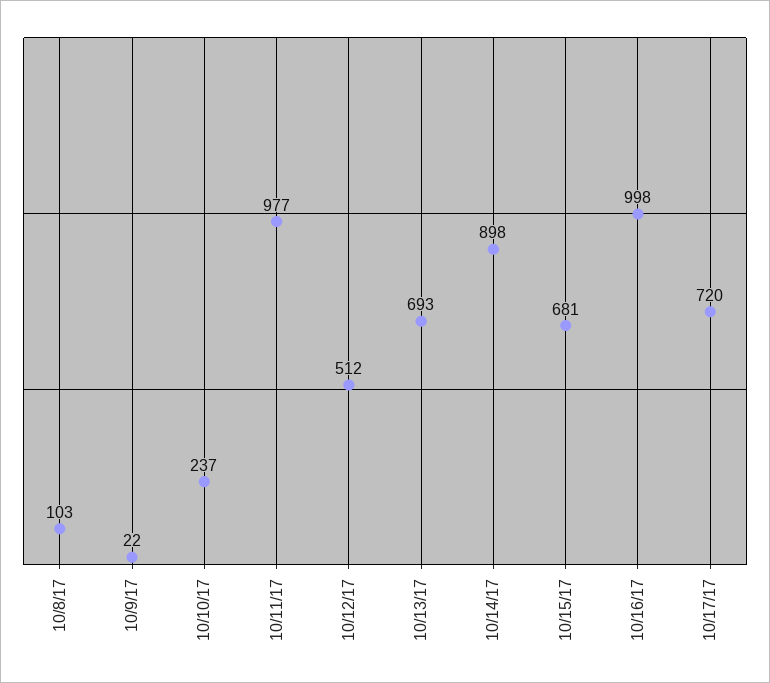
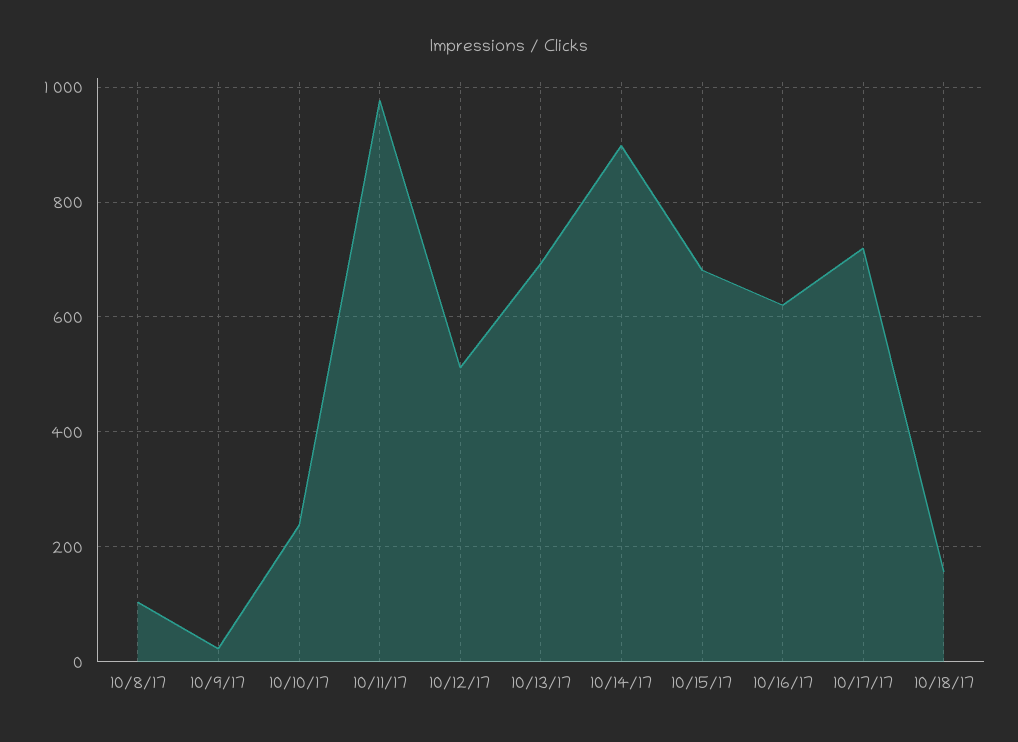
10/16/17: 998 -> 620
10/18/17: none -> 160

